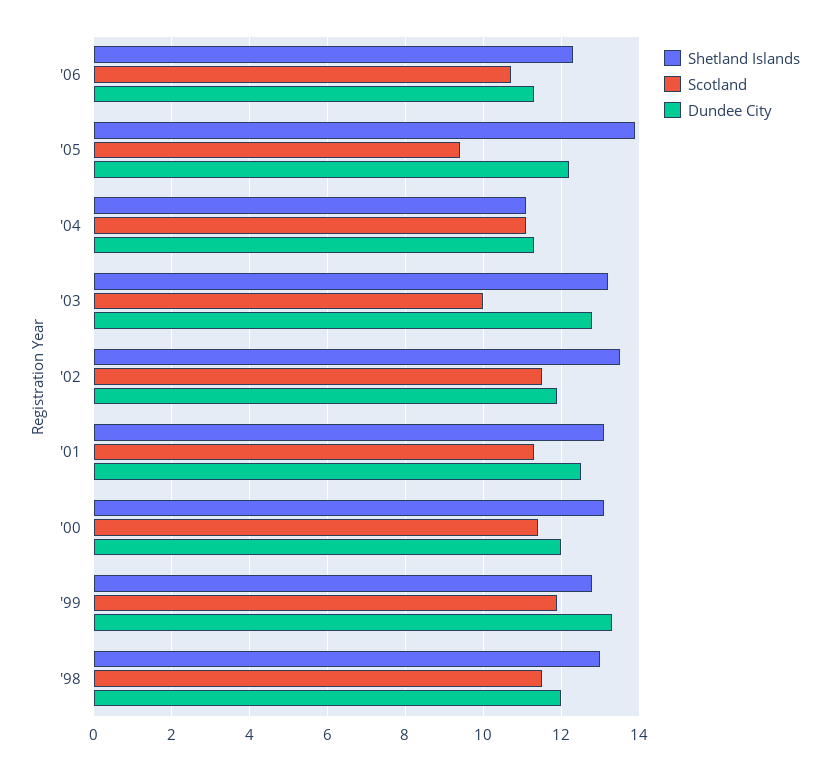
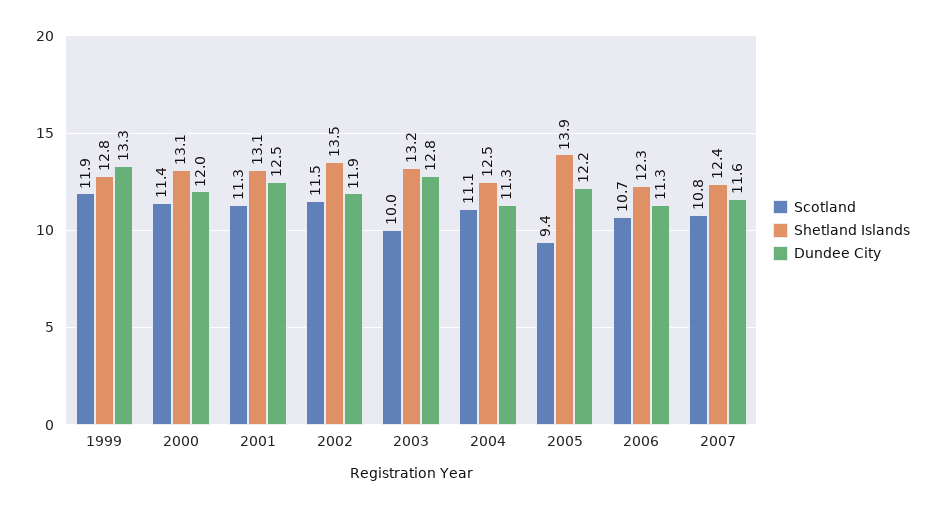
Shetland Islands, '04: 11 -> 12.5
Shetland Islands, '98: 13 -> none
Scotland, '98: 11.5 -> none
Dundee City, '98: 12 -> none
Scotland, 2007: none -> 10.8
Shetland Islands, 2007: none -> 12.4
Dundee City, 2007: none -> 11.6

